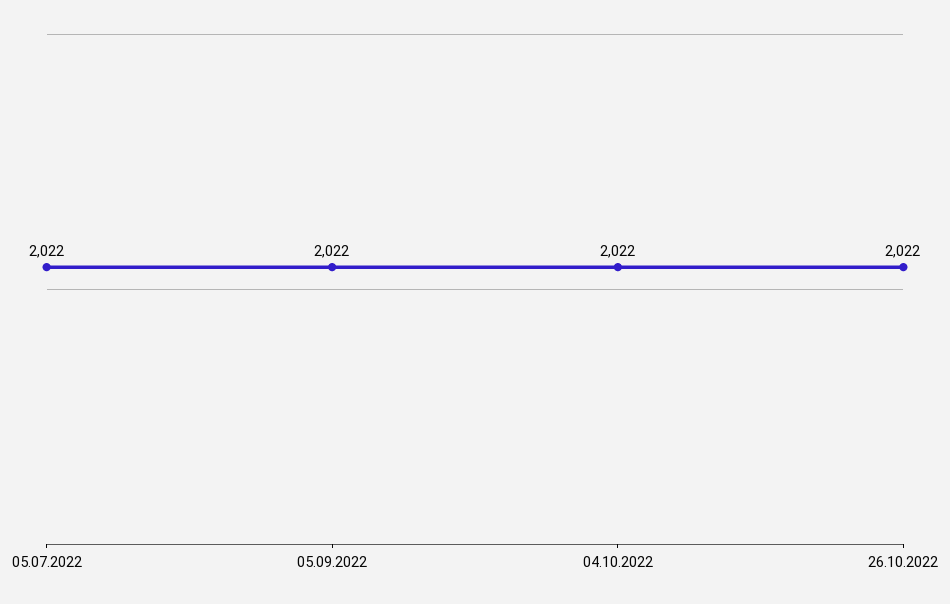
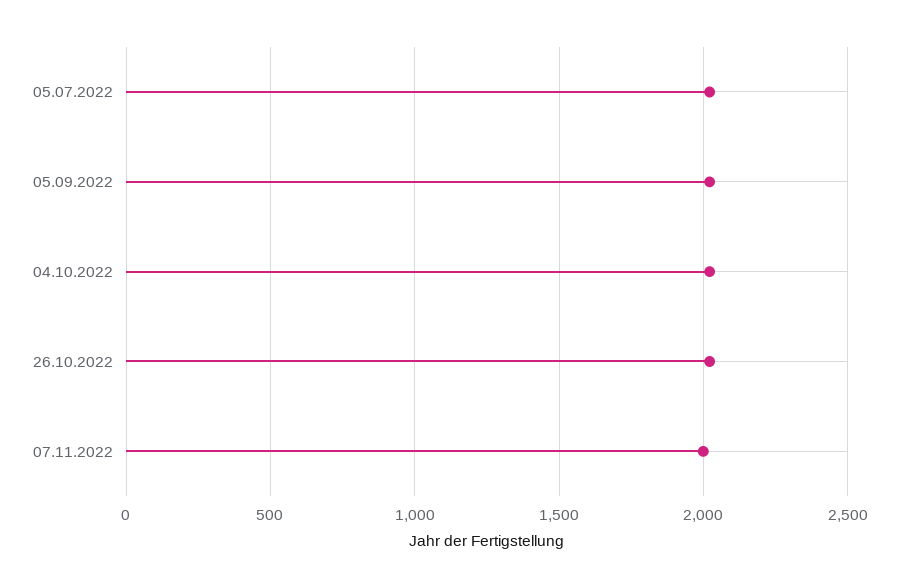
07.11.2022: none -> 2000

